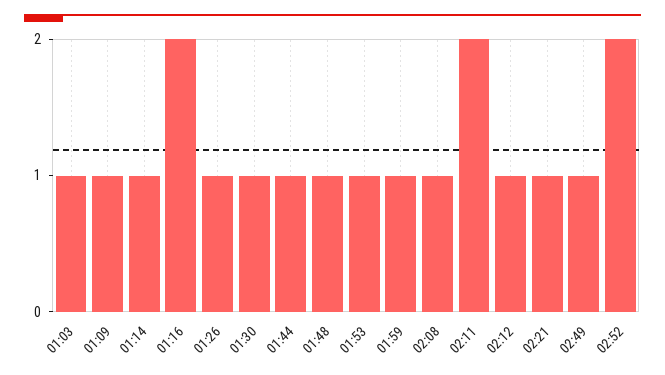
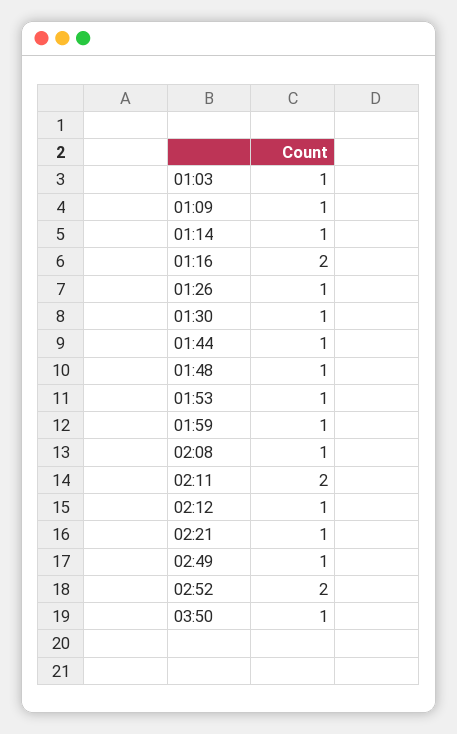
03:50: none -> 1

